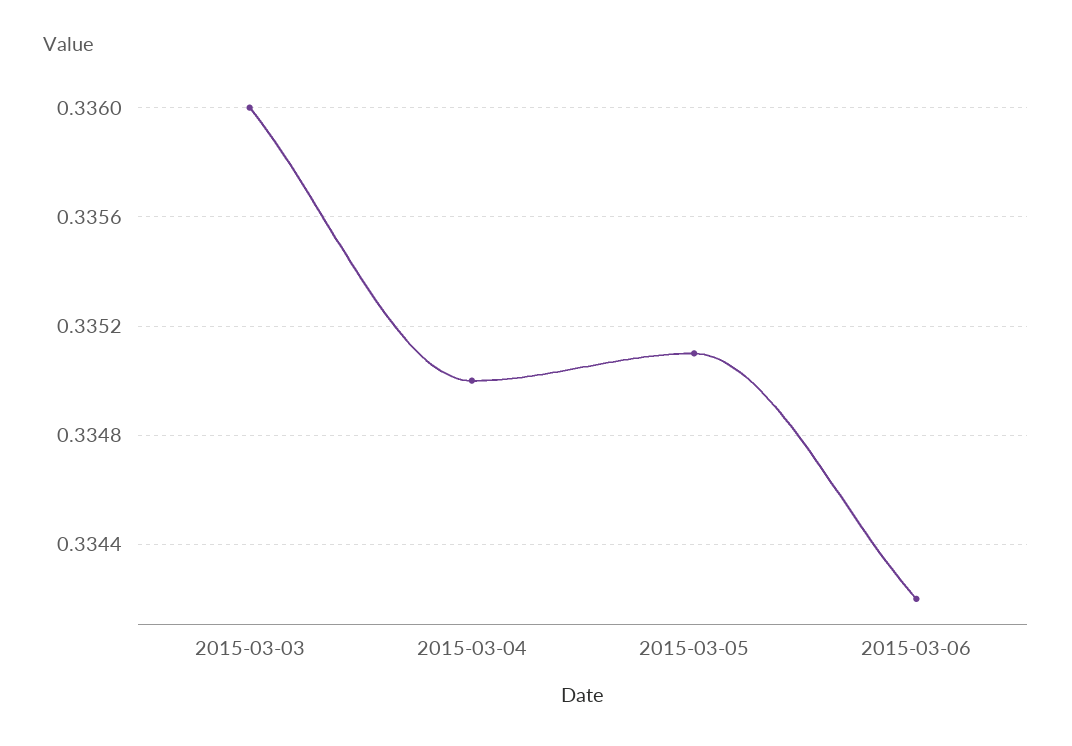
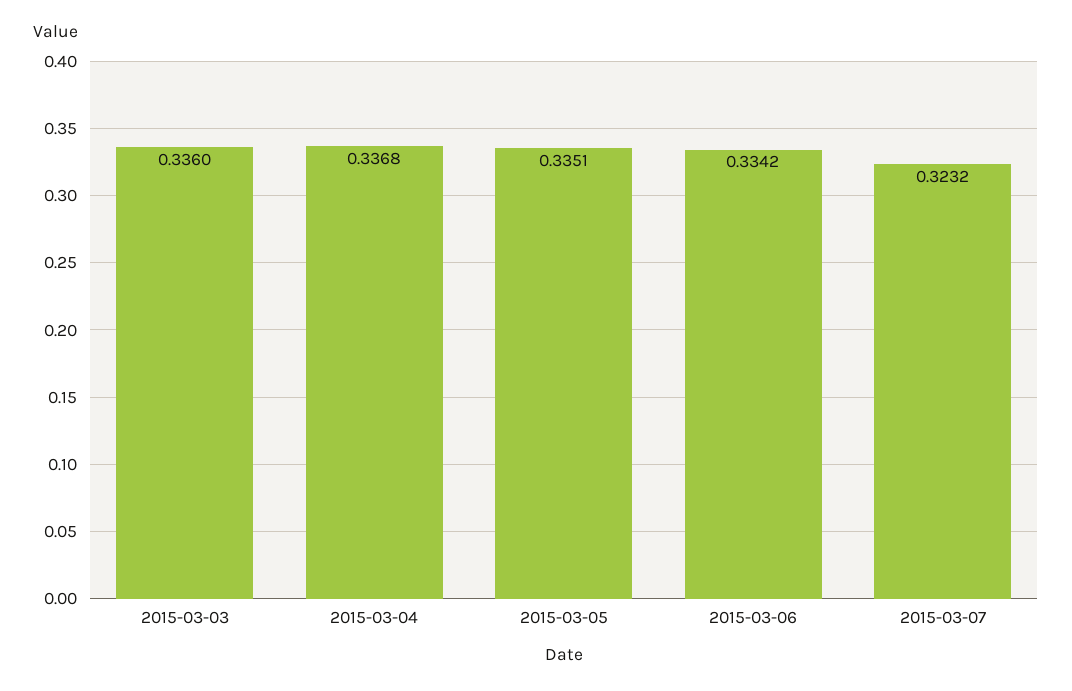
2015-03-04: 0.335 -> 0.3368
2015-03-07: none -> 0.3232

